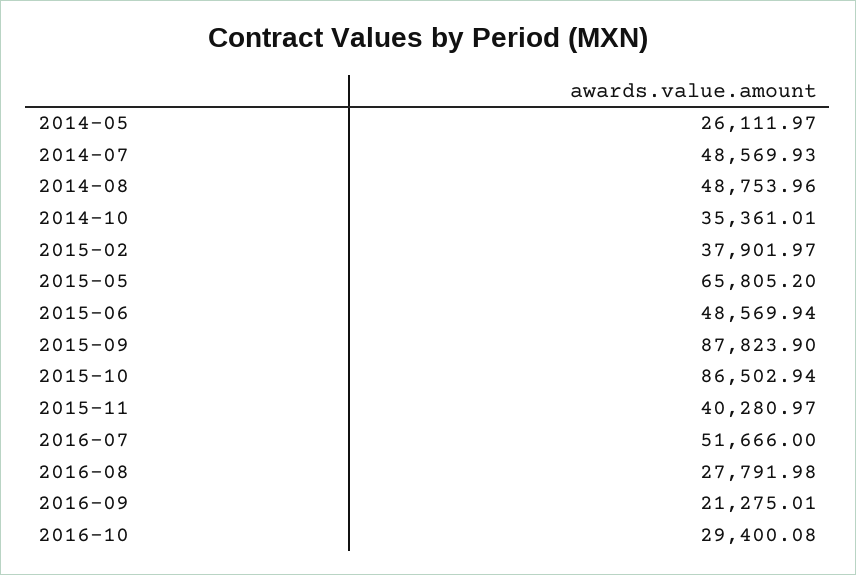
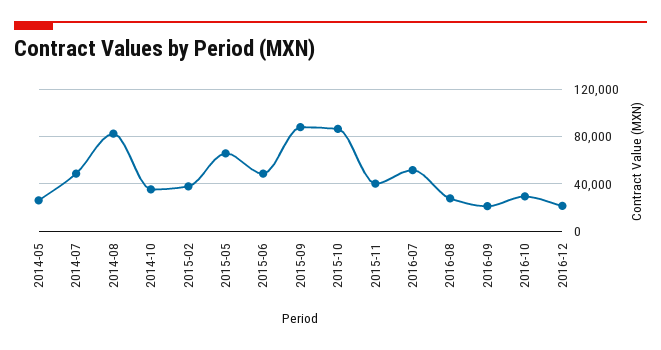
2014-08: 48753.96 -> 80000
2016-12: none -> 20000

